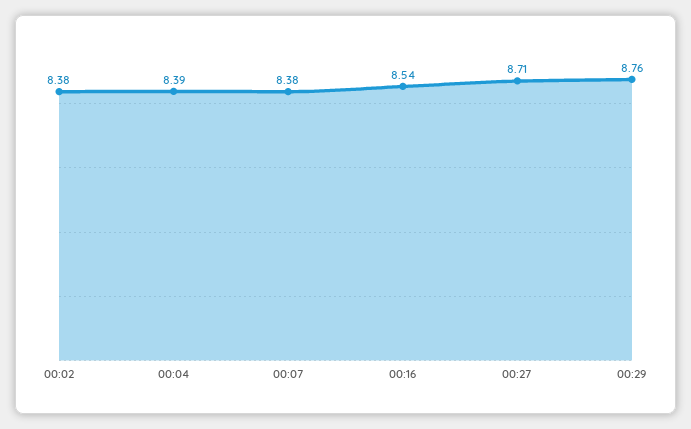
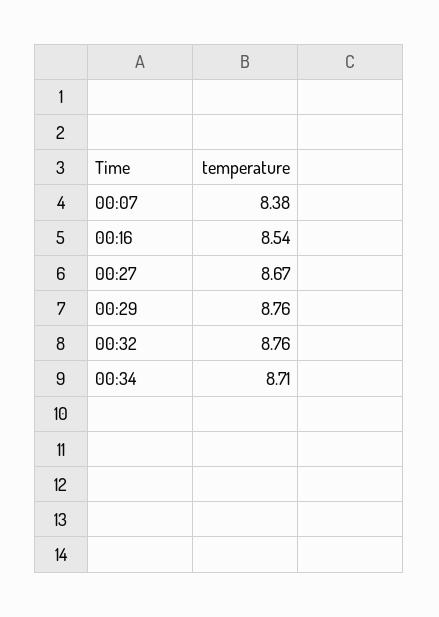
00:02: 8.38 -> none
00:04: 8.39 -> none
00:27: 8.71 -> 8.67
00:32: none -> 8.76
00:34: none -> 8.71

